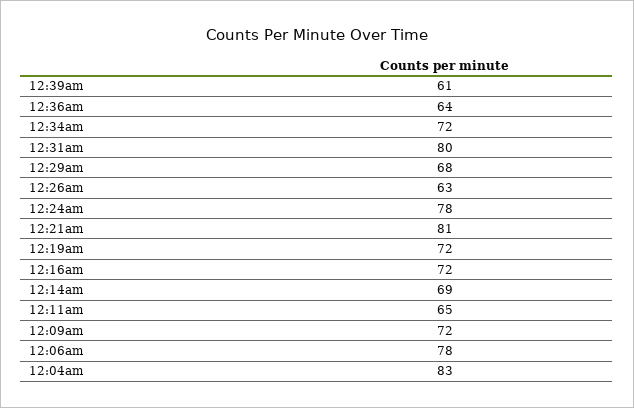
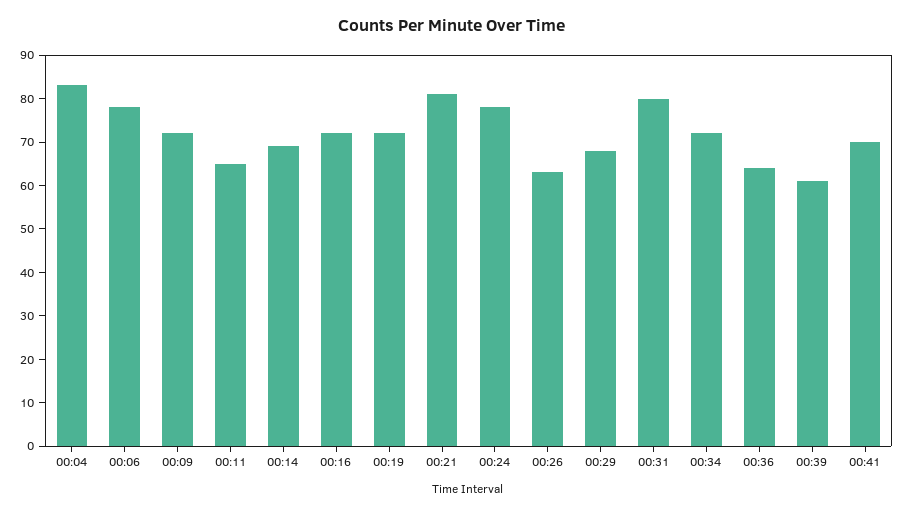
00:41: none -> 70

